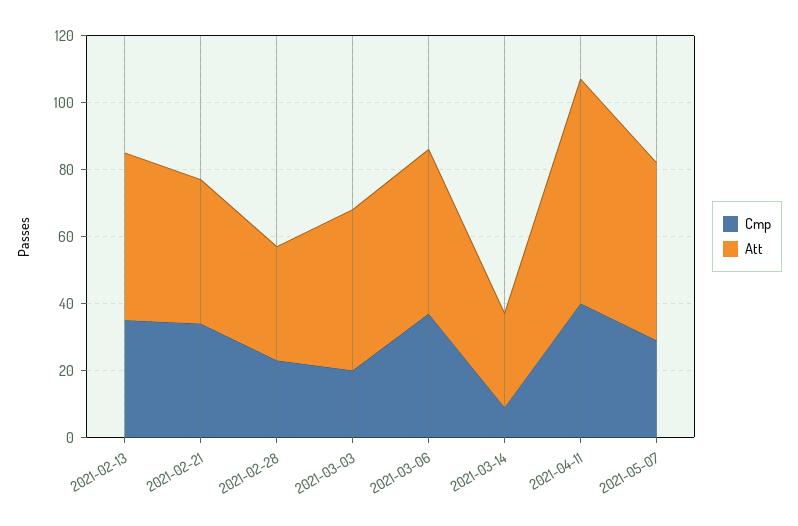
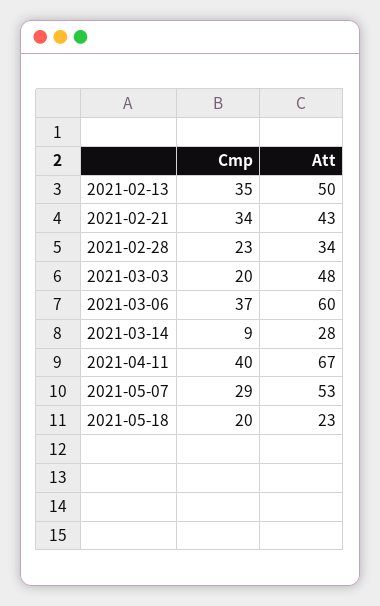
Att, 2021-03-06: 50 -> 60
Cmp, 2021-05-18: none -> 20
Att, 2021-05-18: none -> 23

